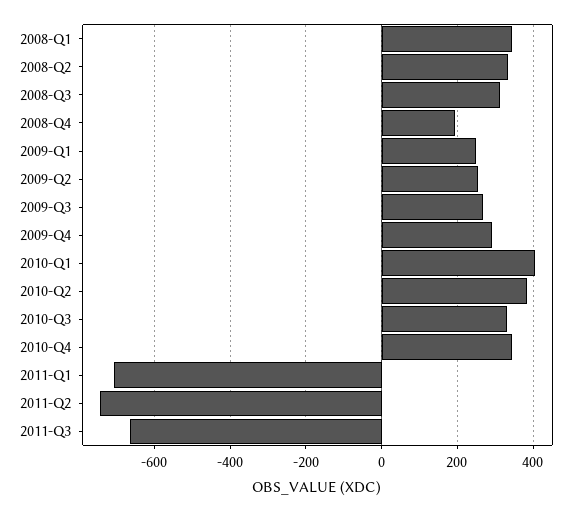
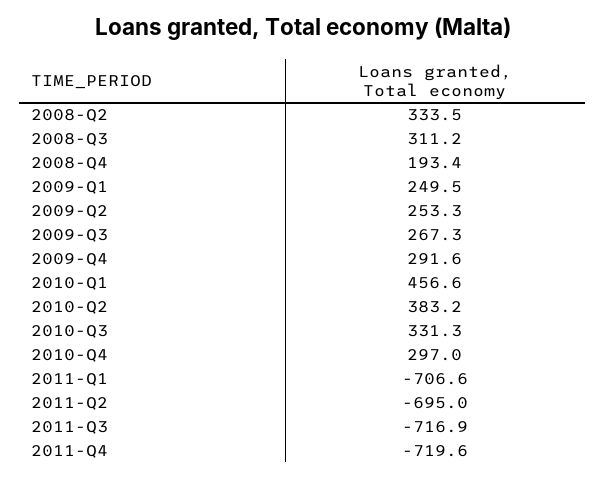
2008-Q1: 340 -> none
2010-Q1: 400 -> 456.6
2010-Q4: 340 -> 297
2011-Q2: -740 -> -695
2011-Q3: -660 -> -716.9
2011-Q4: none -> -719.6

